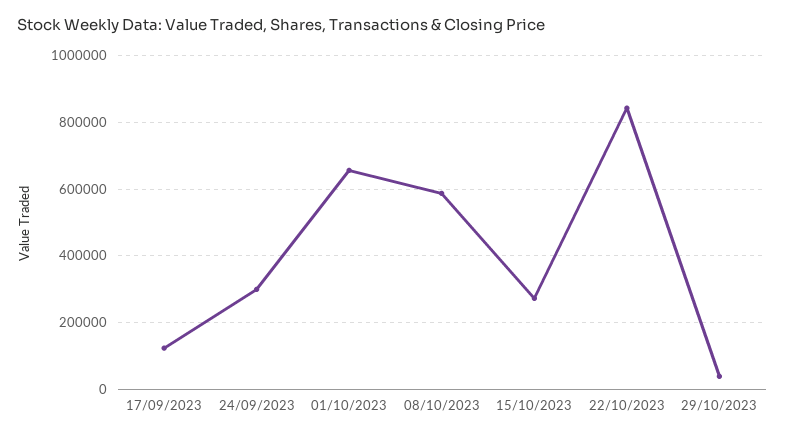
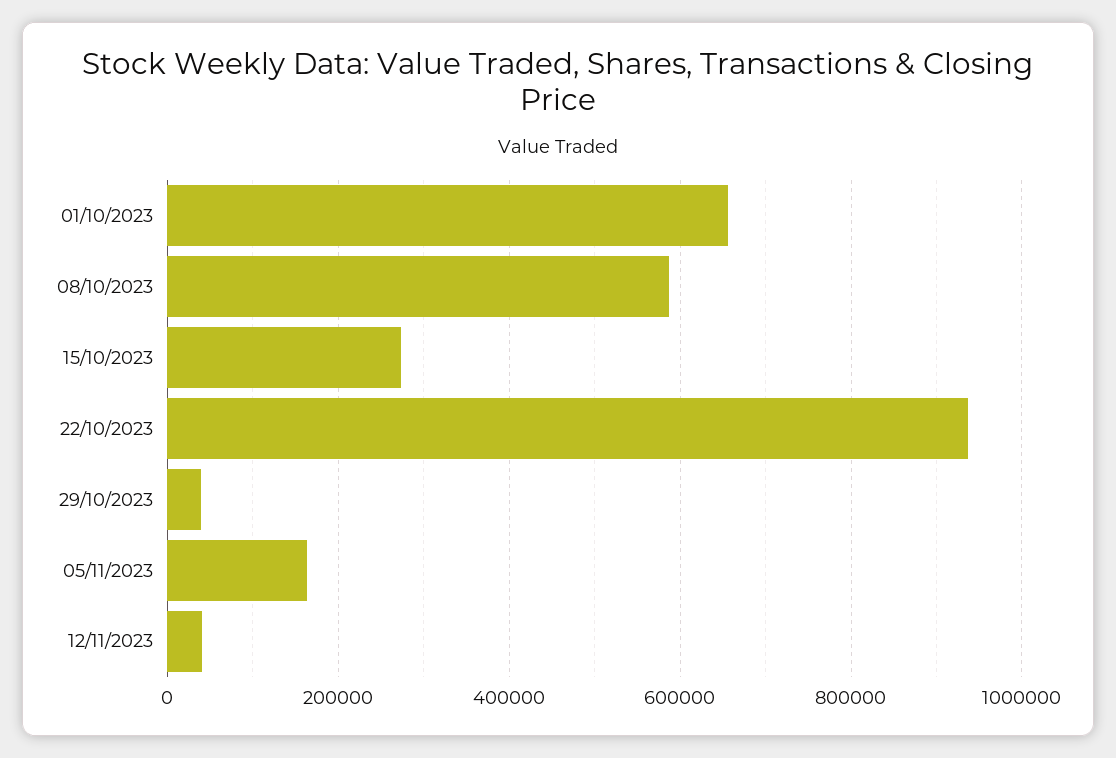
17/09/2023: 120000 -> none
24/09/2023: 300000 -> none
22/10/2023: 840000 -> 940000
05/11/2023: none -> 160000
12/11/2023: none -> 40000

